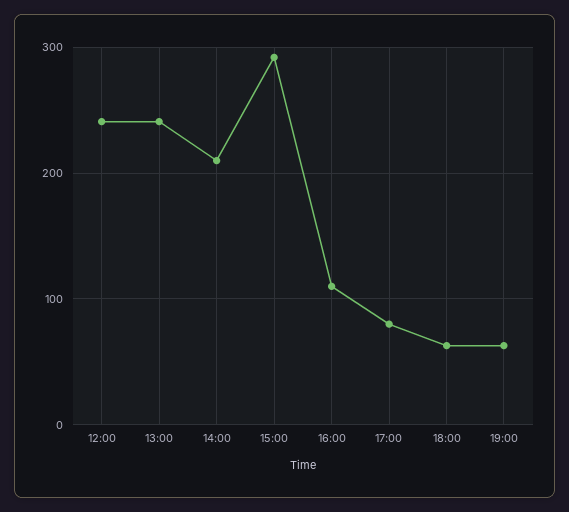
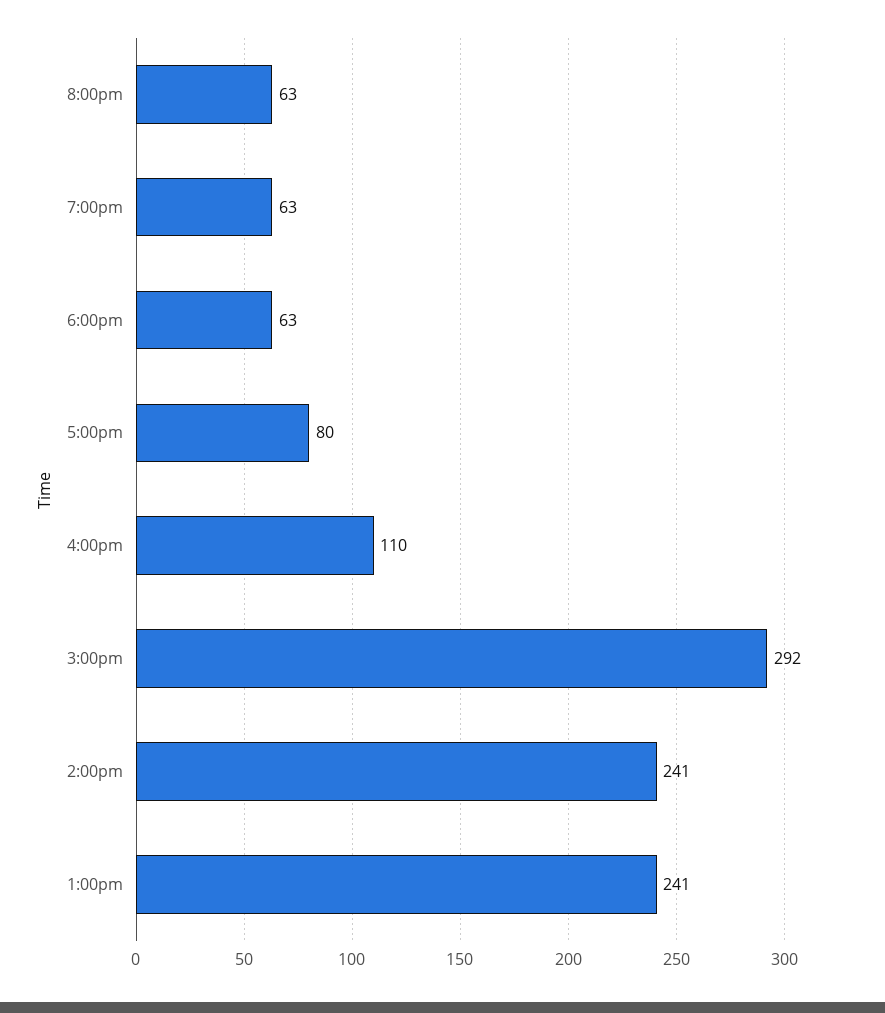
12:00: 240 -> none
14:00: 210 -> 241
8:00pm: none -> 63

